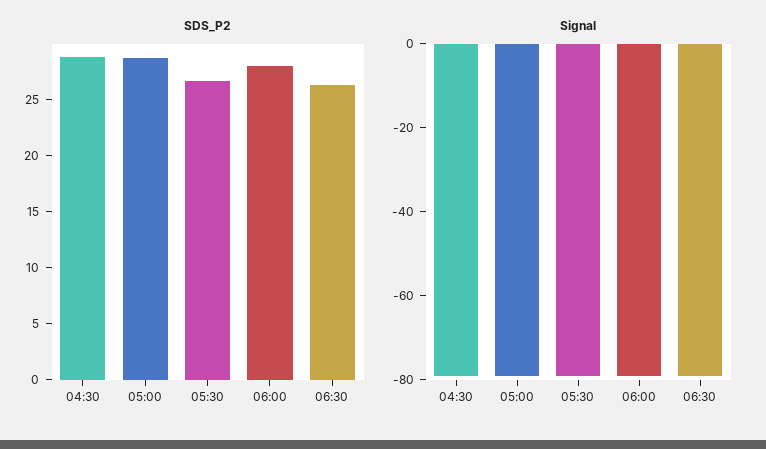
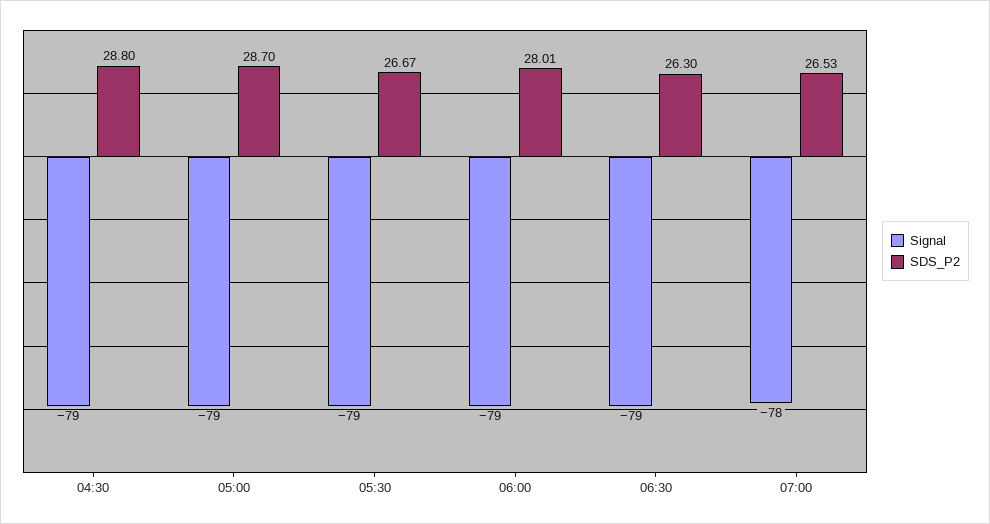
Signal, 07:00: none -> -78
SDS_P2, 07:00: none -> 26.53

